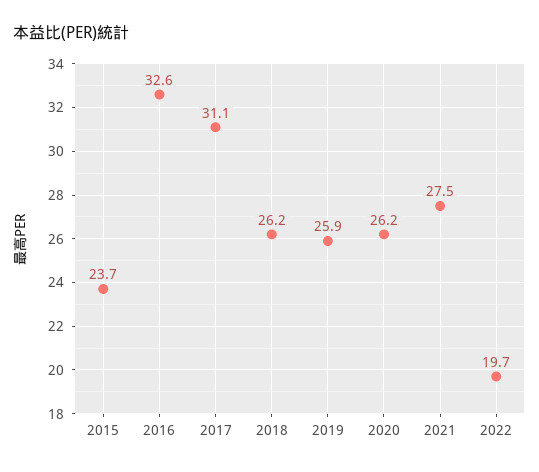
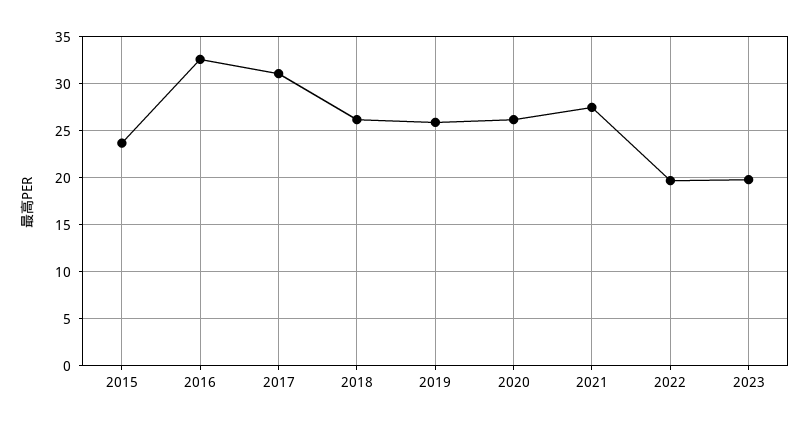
2023: none -> 20

